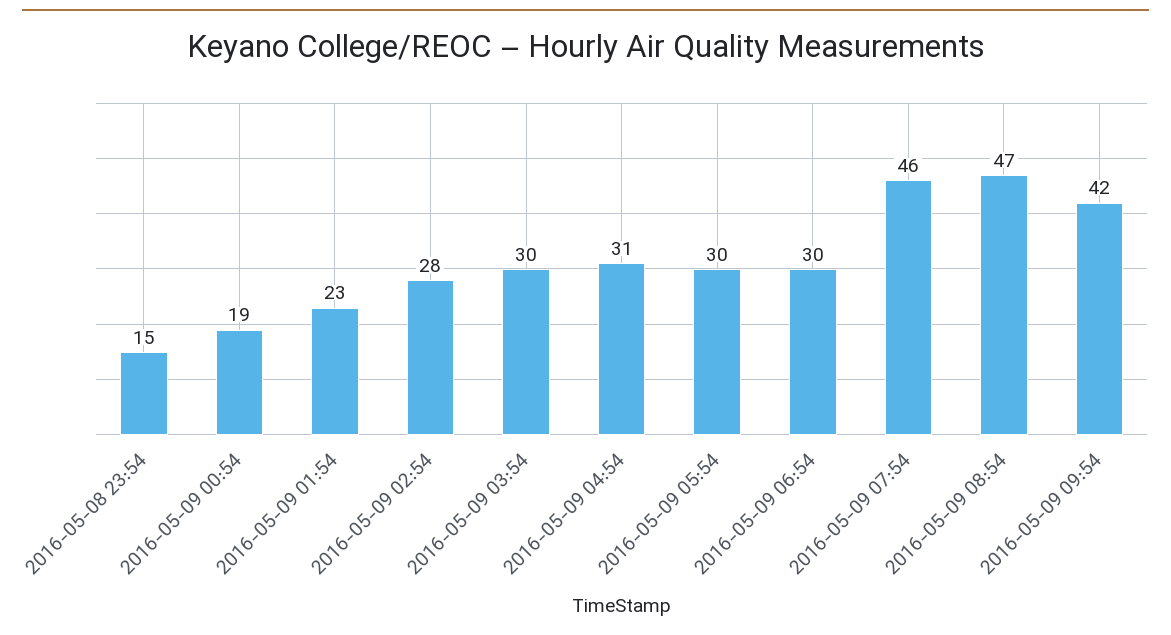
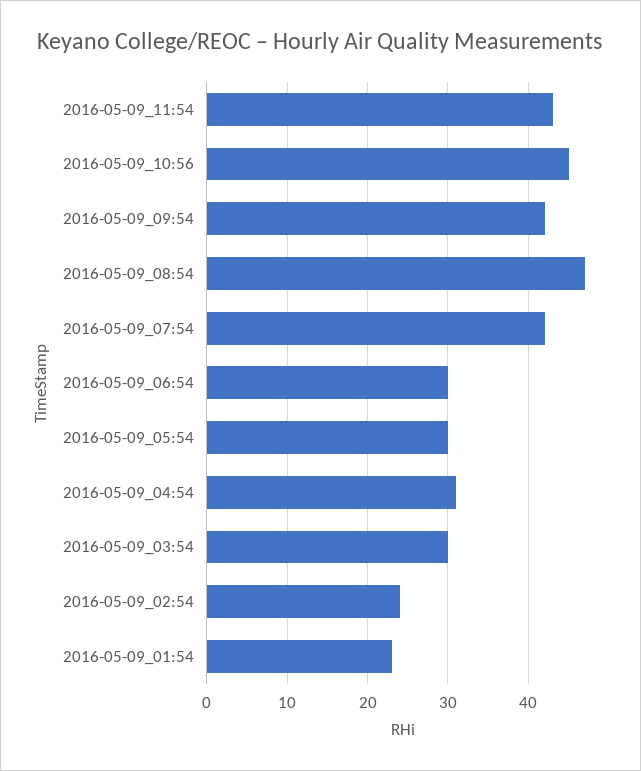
2016-05-08 23:54: 15 -> none
2016-05-09 00:54: 19 -> none
2016-05-09 02:54: 28 -> 24
2016-05-09 07:54: 46 -> 42
2016-05-09_11:54: none -> 43
2016-05-09_10:56: none -> 45

